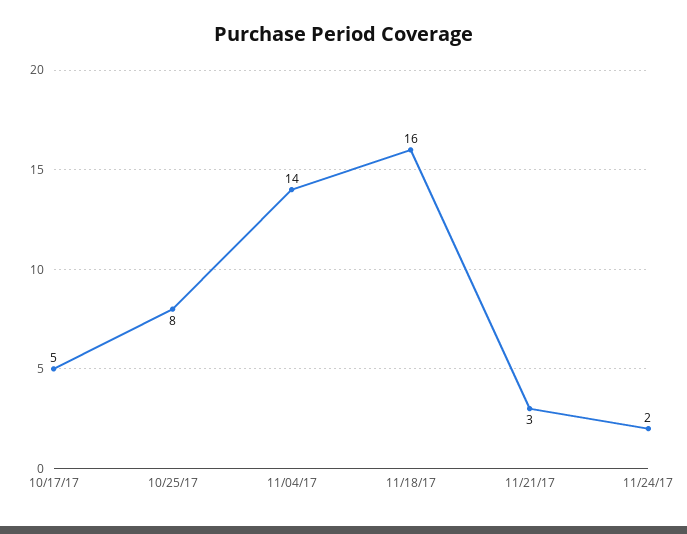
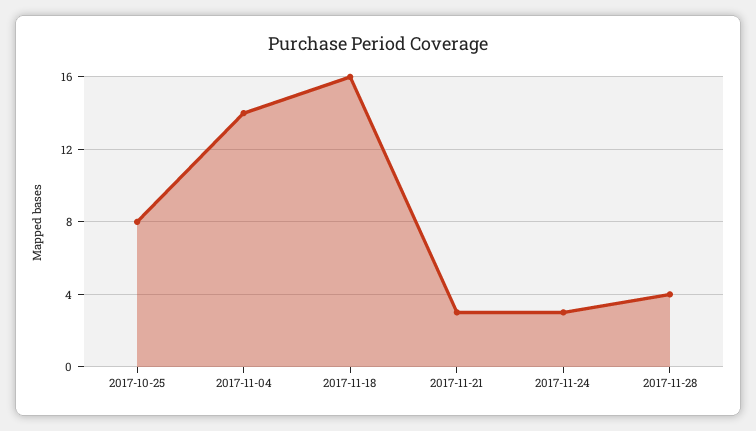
10/17/17: 5 -> none
11/24/17: 2 -> 3
2017-11-28: none -> 4

